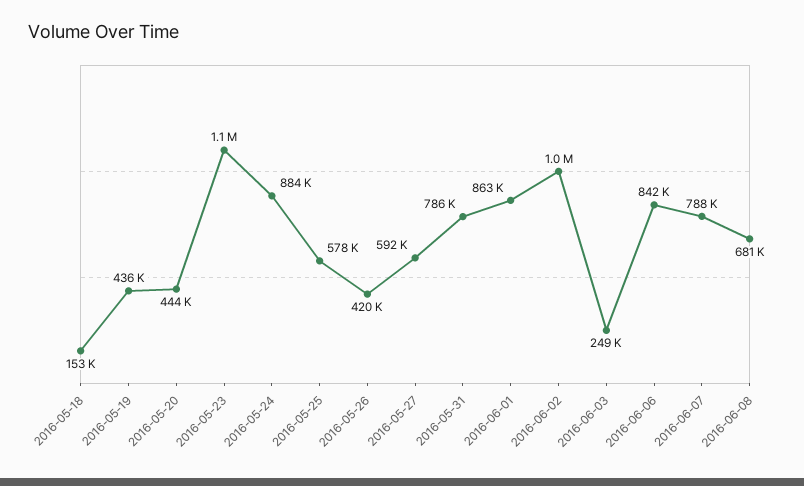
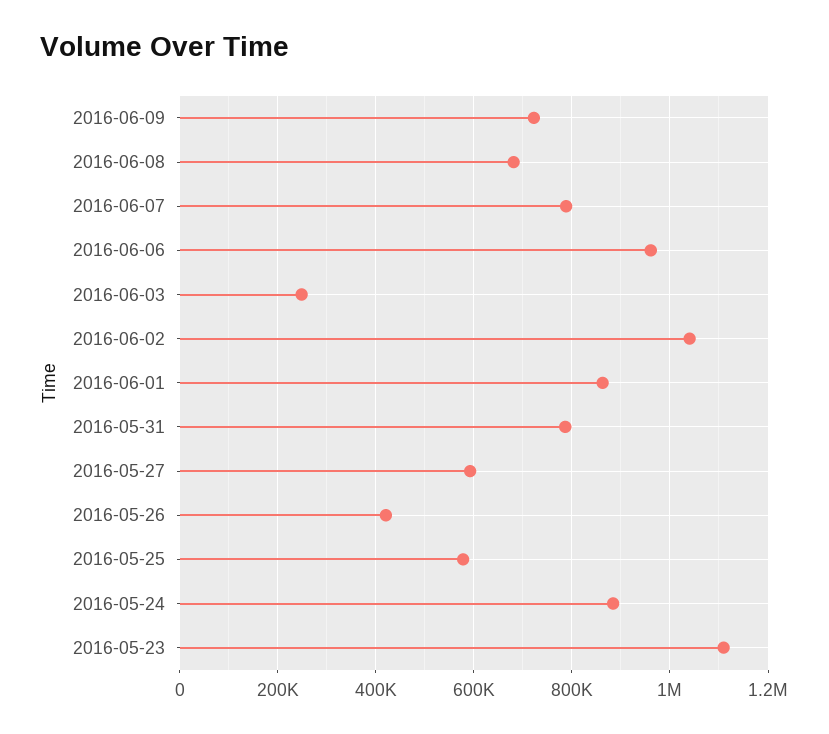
2016-05-18: 153000 -> none
2016-05-19: 436000 -> none
2016-05-20: 444000 -> none
2016-06-06: 842000 -> 960000
2016-06-09: none -> 720000

